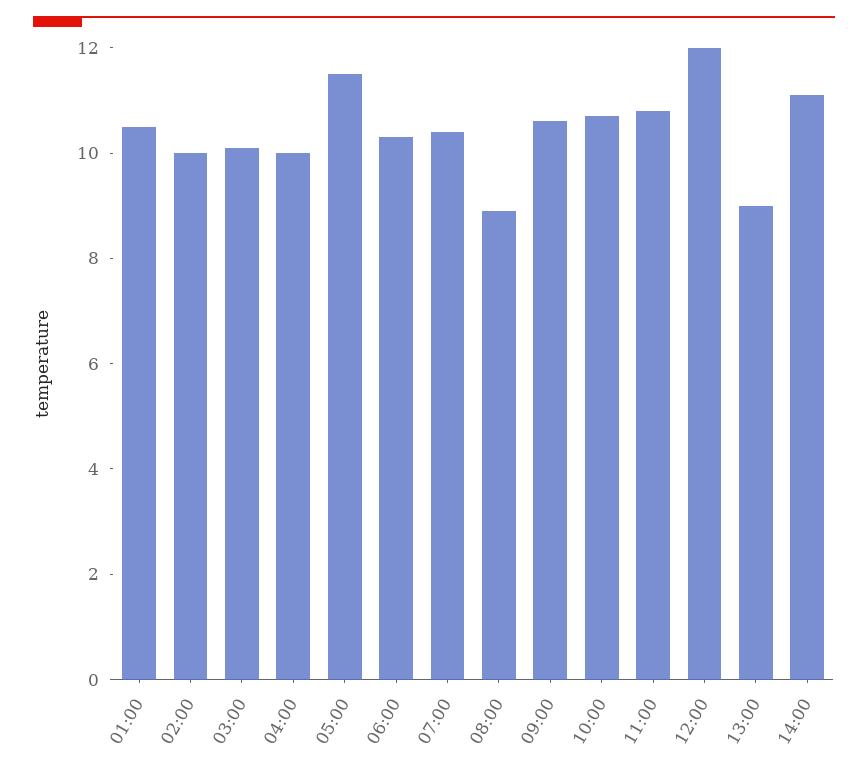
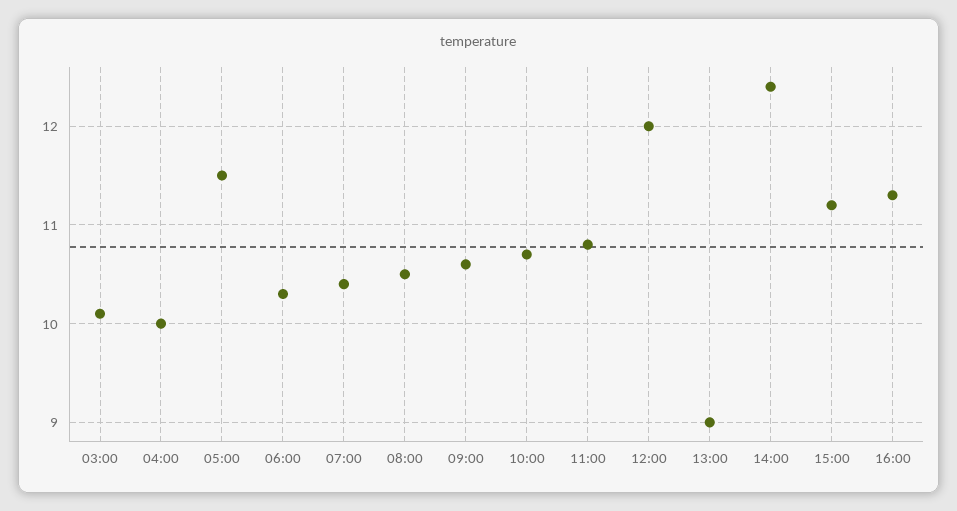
01:00: 10.5 -> none
02:00: 10 -> none
08:00: 9 -> 10.5
14:00: 11 -> 12.4
15:00: none -> 11.2
16:00: none -> 11.3

